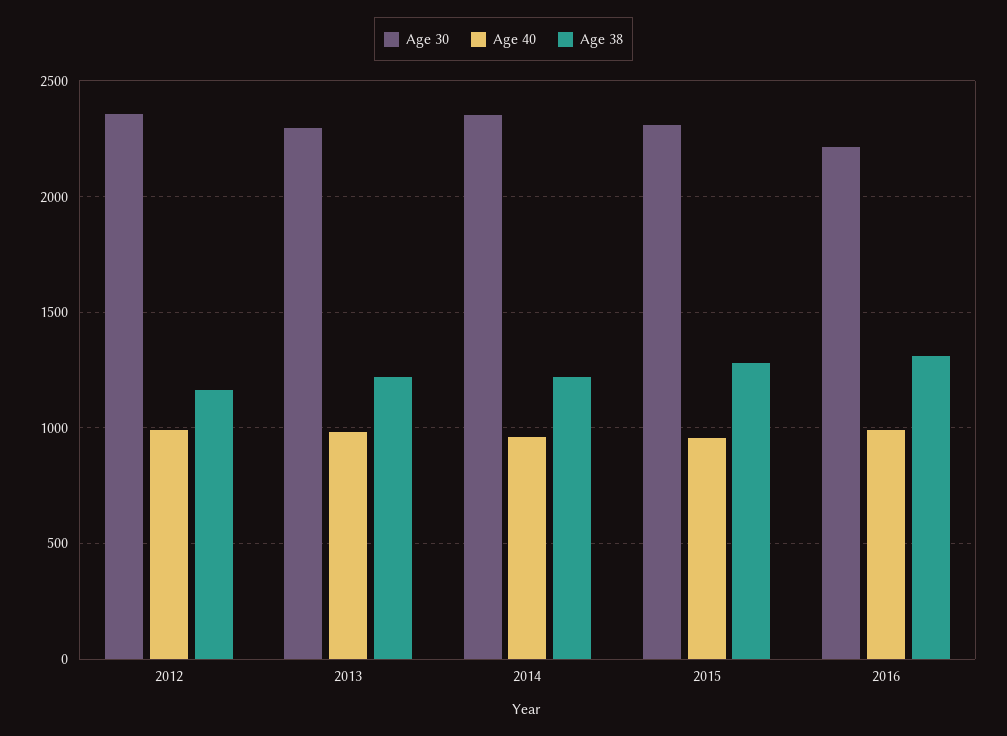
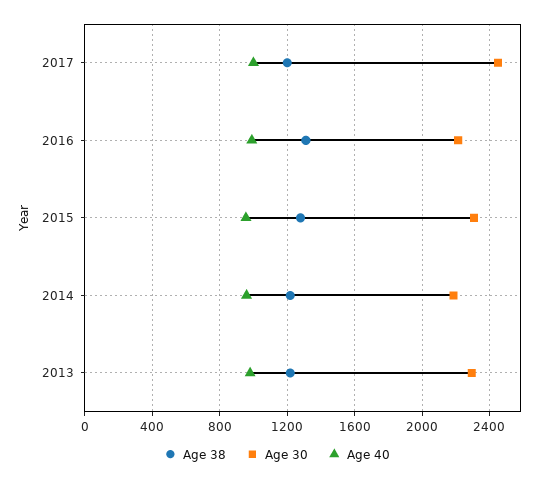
Age 30, 2012: 2350 -> none
Age 40, 2012: 1000 -> none
Age 38, 2012: 1150 -> none
Age 30, 2014: 2350 -> 2200
Age 38, 2017: none -> 1200
Age 30, 2017: none -> 2450
Age 40, 2017: none -> 1000

